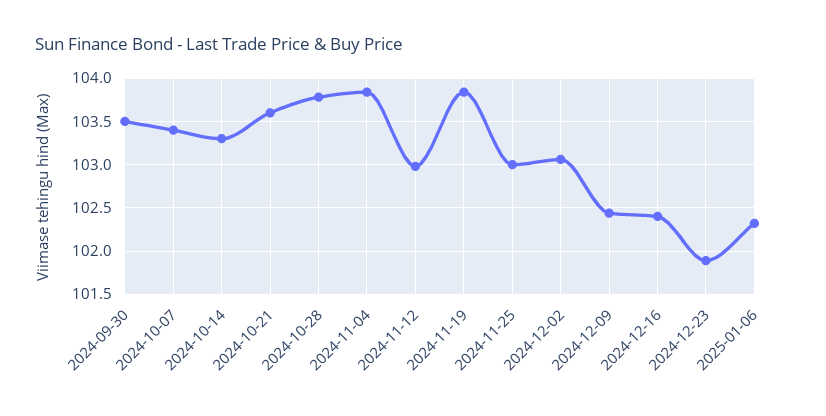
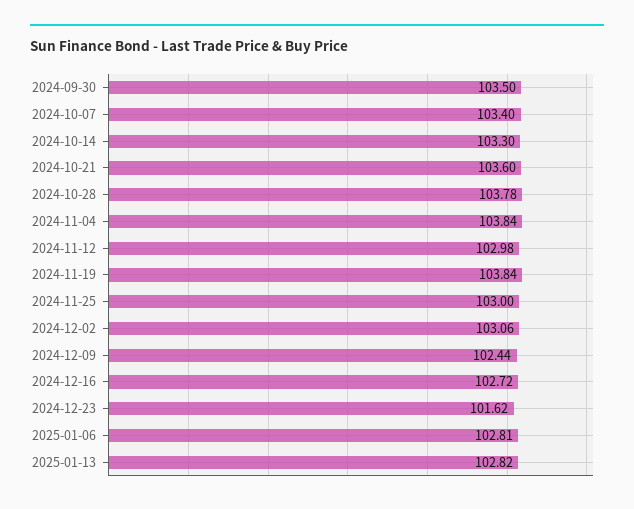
2024-12-16: 102.4 -> 102.72
2024-12-23: 101.9 -> 101.62
2025-01-06: 102.3 -> 102.81
2025-01-13: none -> 102.82

